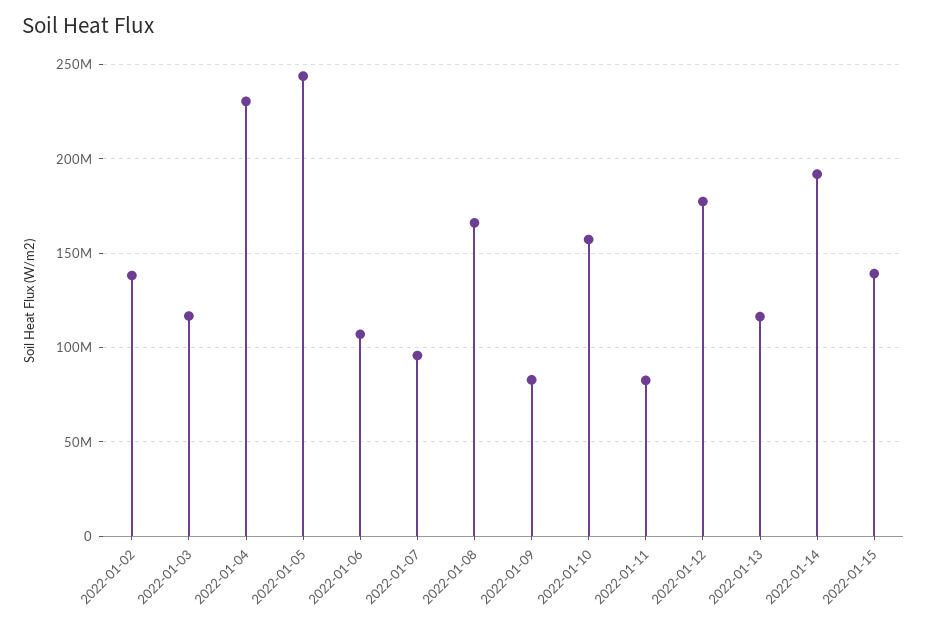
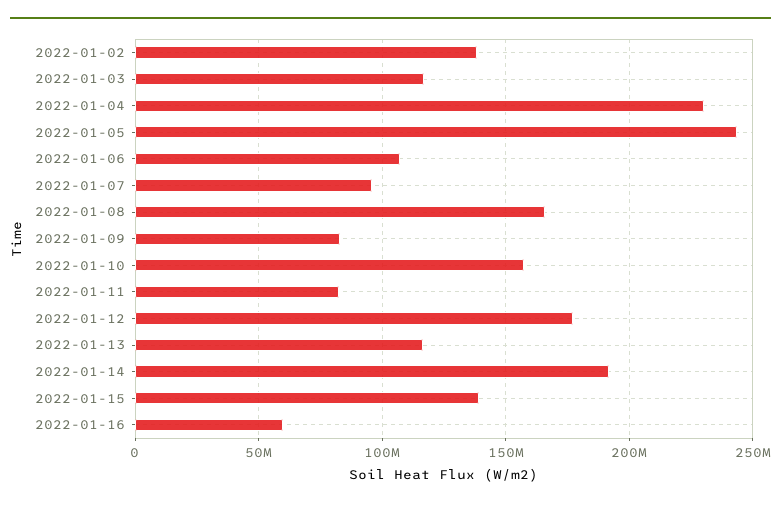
2022-01-16: none -> 60000000

